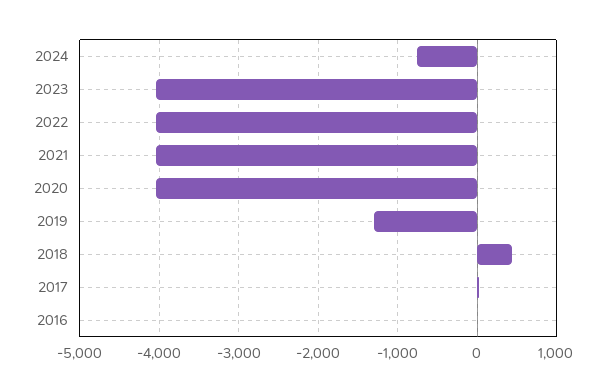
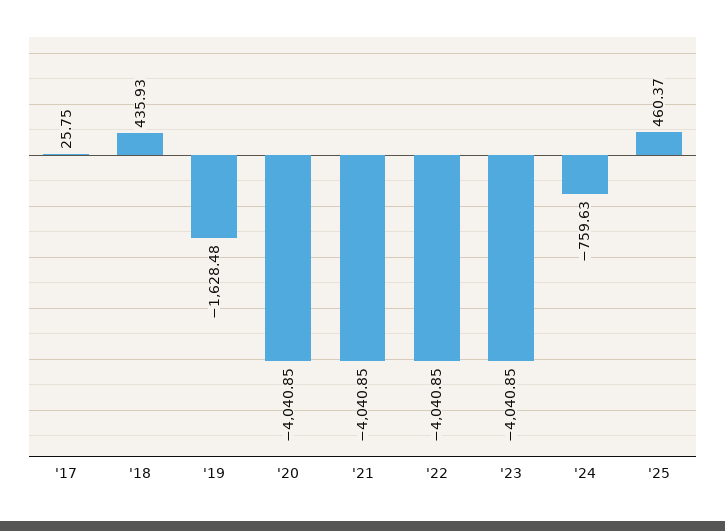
2019: -1300 -> -1628.48
2016: 0 -> none
'25: none -> 460.37

